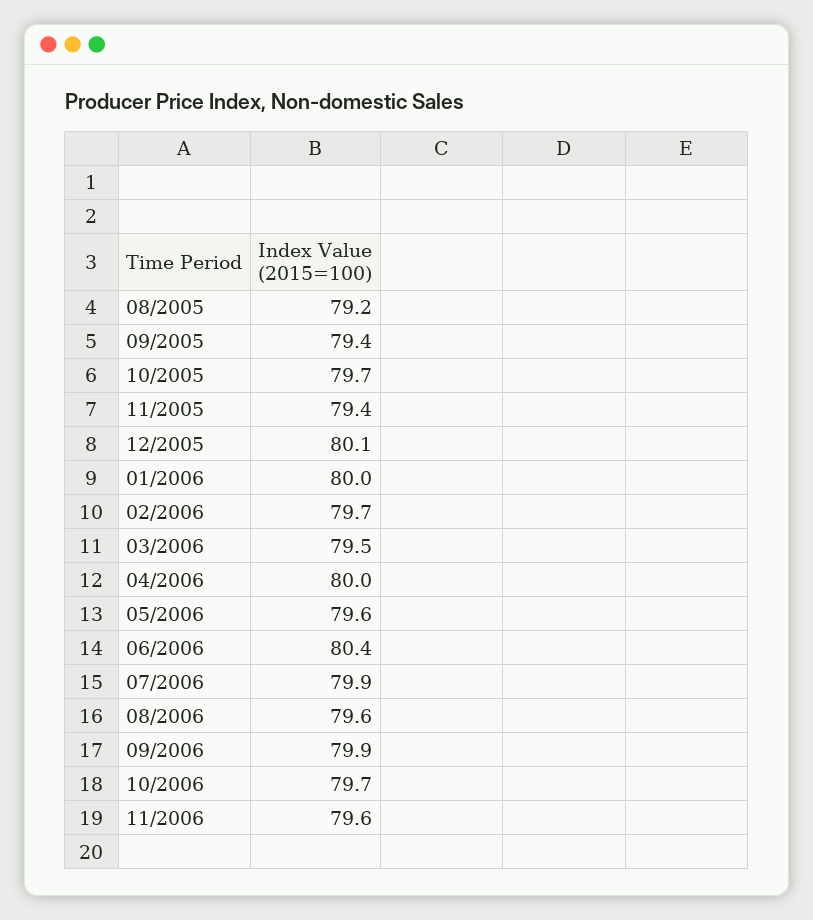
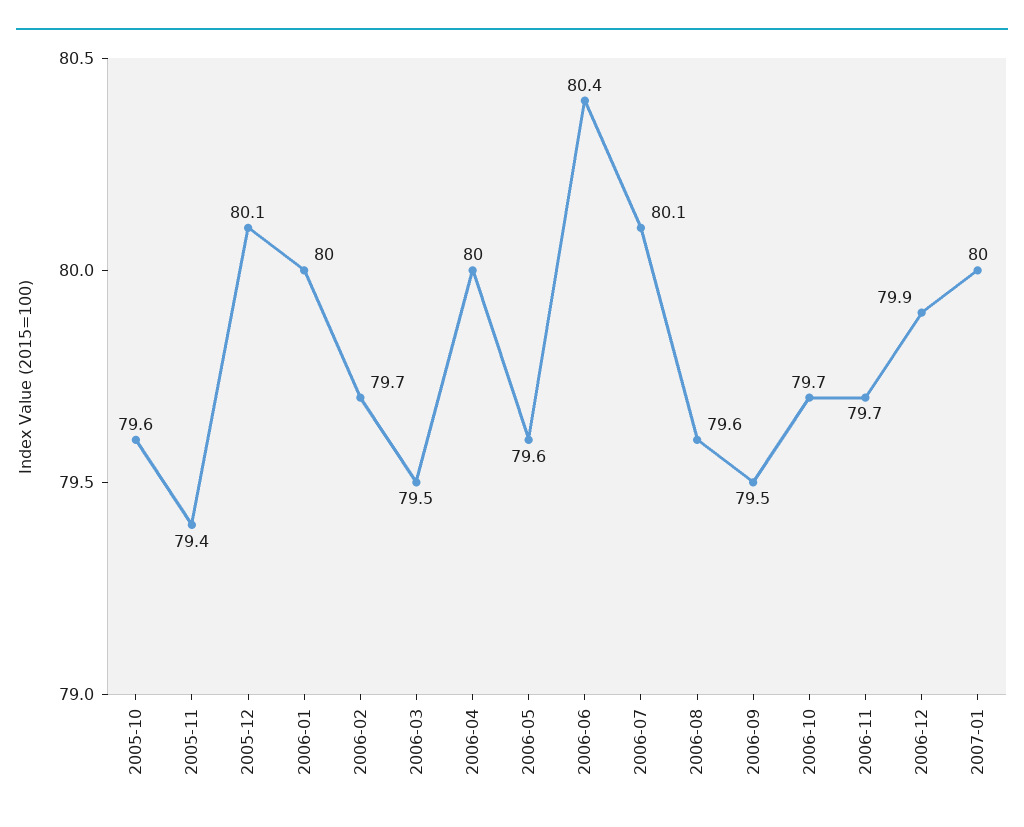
08/2005: 79.2 -> none
09/2005: 79.4 -> none
10/2005: 79.7 -> 79.6
07/2006: 79.9 -> 80.1
09/2006: 79.9 -> 79.5
11/2006: 79.6 -> 79.7
2006-12: none -> 79.9
2007-01: none -> 80

